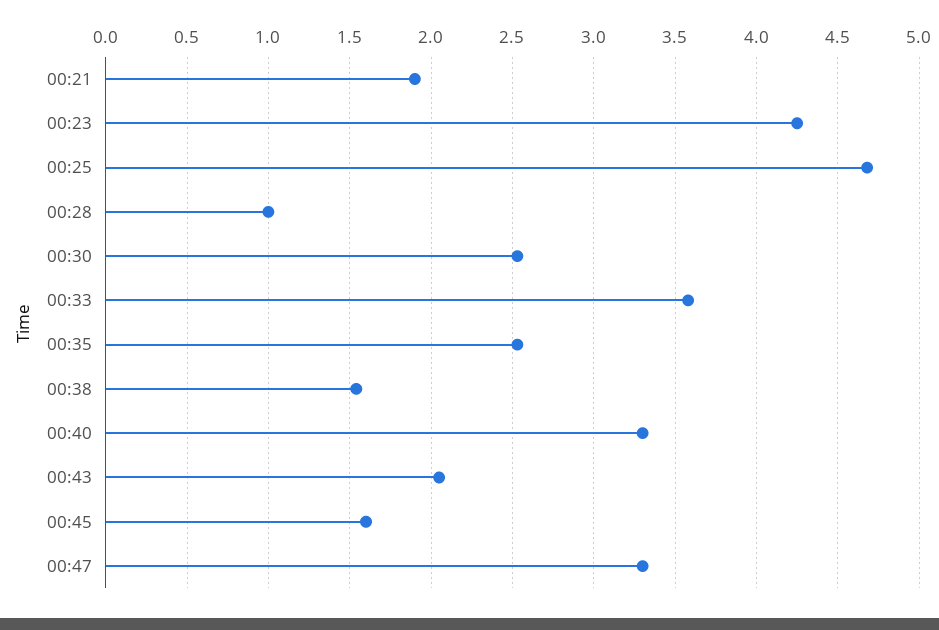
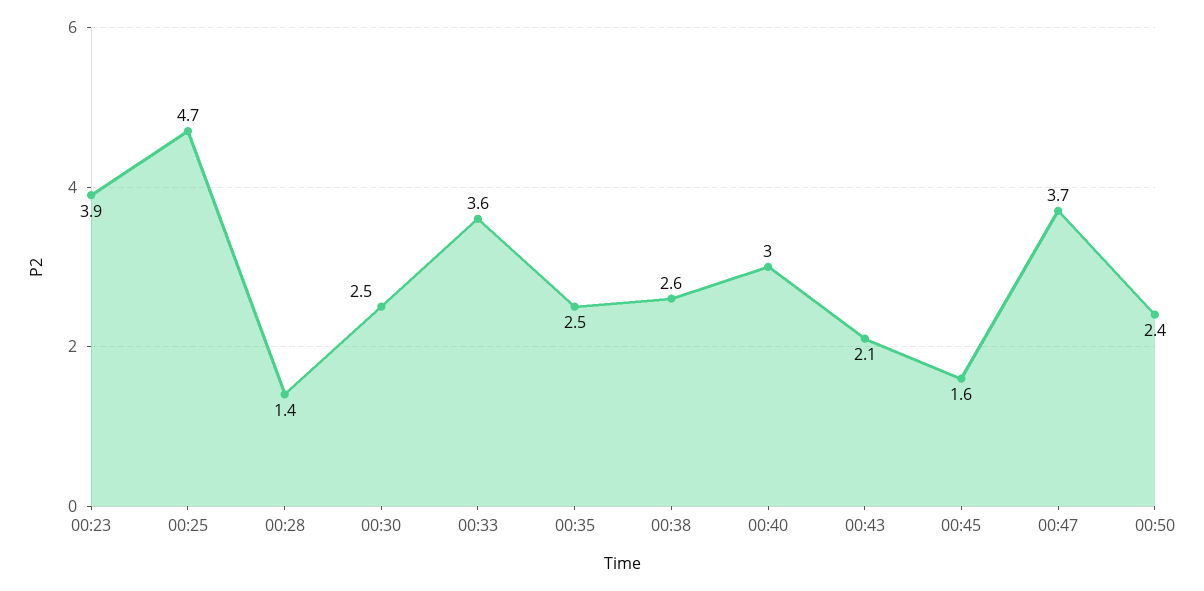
00:21: 1.9 -> none
00:23: 4.25 -> 3.9
00:28: 1 -> 1.4
00:38: 1.55 -> 2.6
00:40: 3.3 -> 3
00:47: 3.3 -> 3.7
00:50: none -> 2.4

